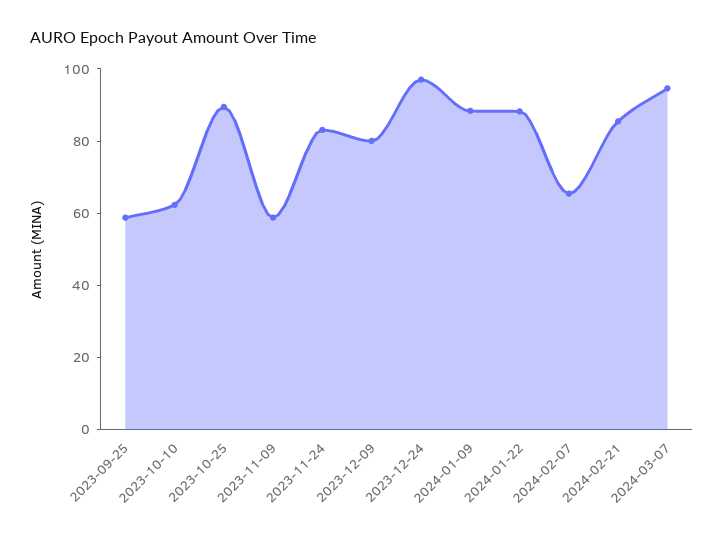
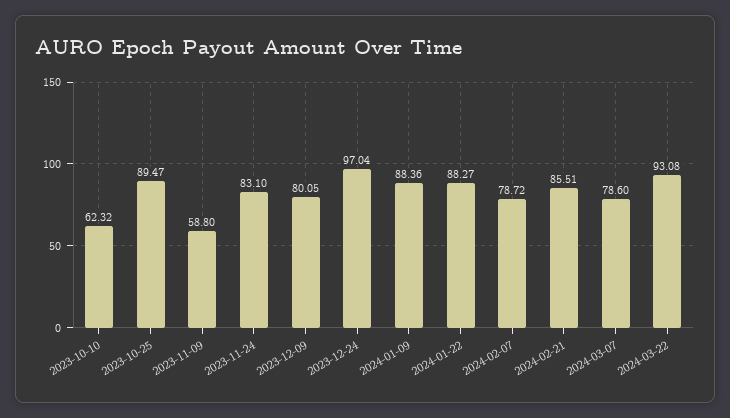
2023-09-25: 60 -> none
2024-02-07: 65 -> 78.72
2024-03-07: 95 -> 78.6
2024-03-22: none -> 93.08

